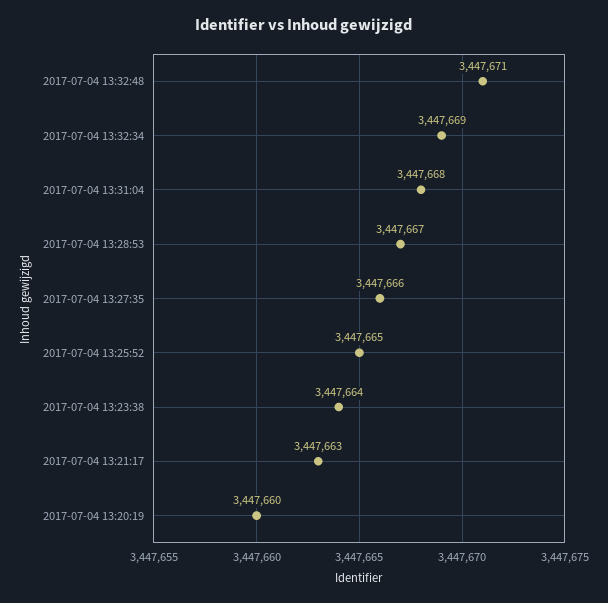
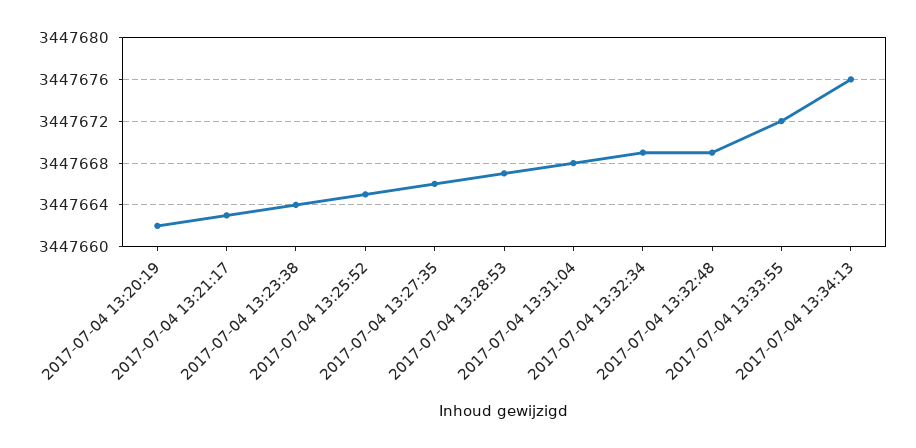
2017-07-04 13:32:48: 3447671 -> 3447669
2017-07-04 13:20:19: 3447660 -> 3447662
2017-07-04 13:33:55: none -> 3447672
2017-07-04 13:34:13: none -> 3447676

